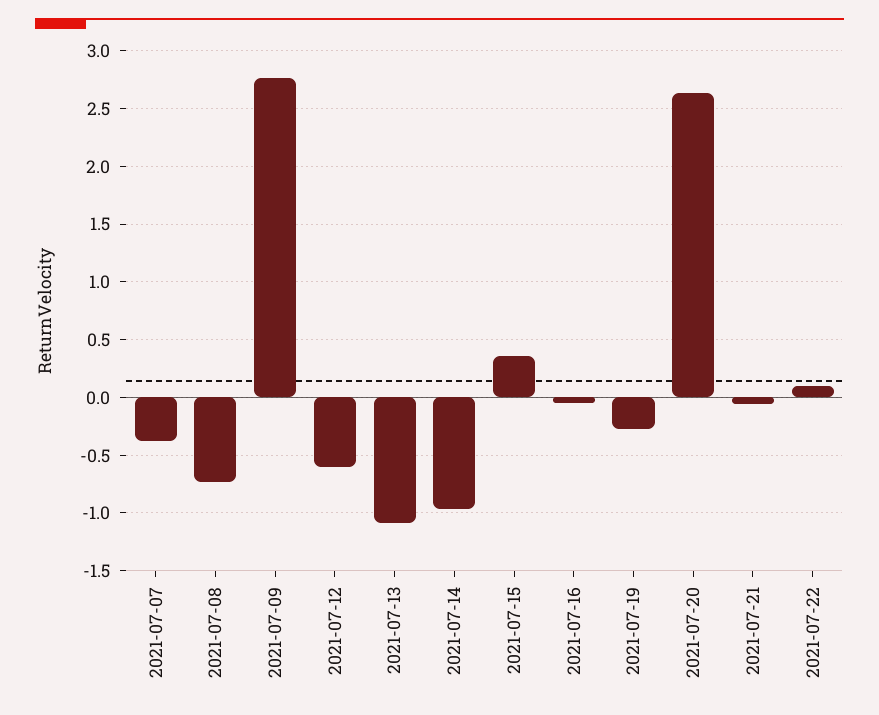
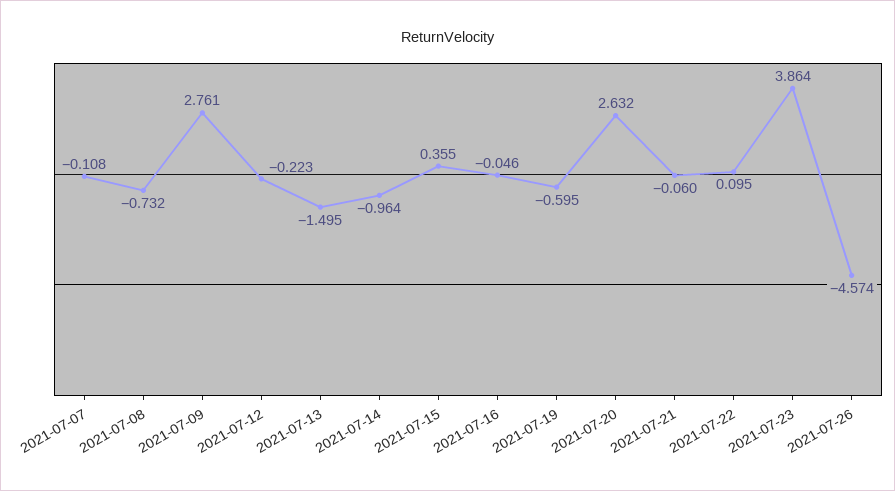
2021-07-07: -0.4 -> -0.108
2021-07-12: -0.6 -> -0.223
2021-07-13: -1.1 -> -1.495
2021-07-19: -0.3 -> -0.595
2021-07-23: none -> 3.864
2021-07-26: none -> -4.574

